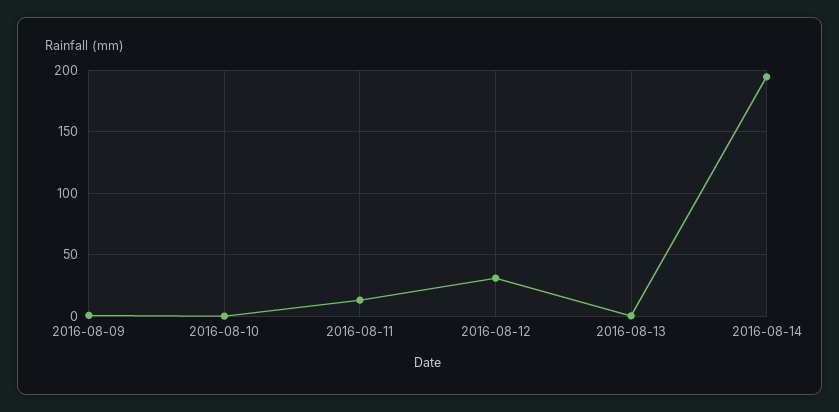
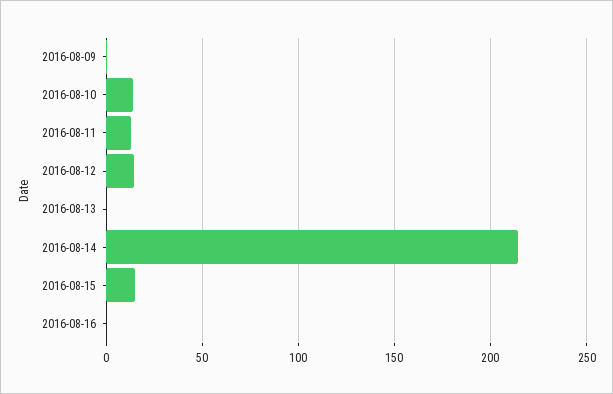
2016-08-10: 0 -> 15
2016-08-12: 30 -> 15
2016-08-14: 195 -> 215
2016-08-15: none -> 15
2016-08-16: none -> 0

